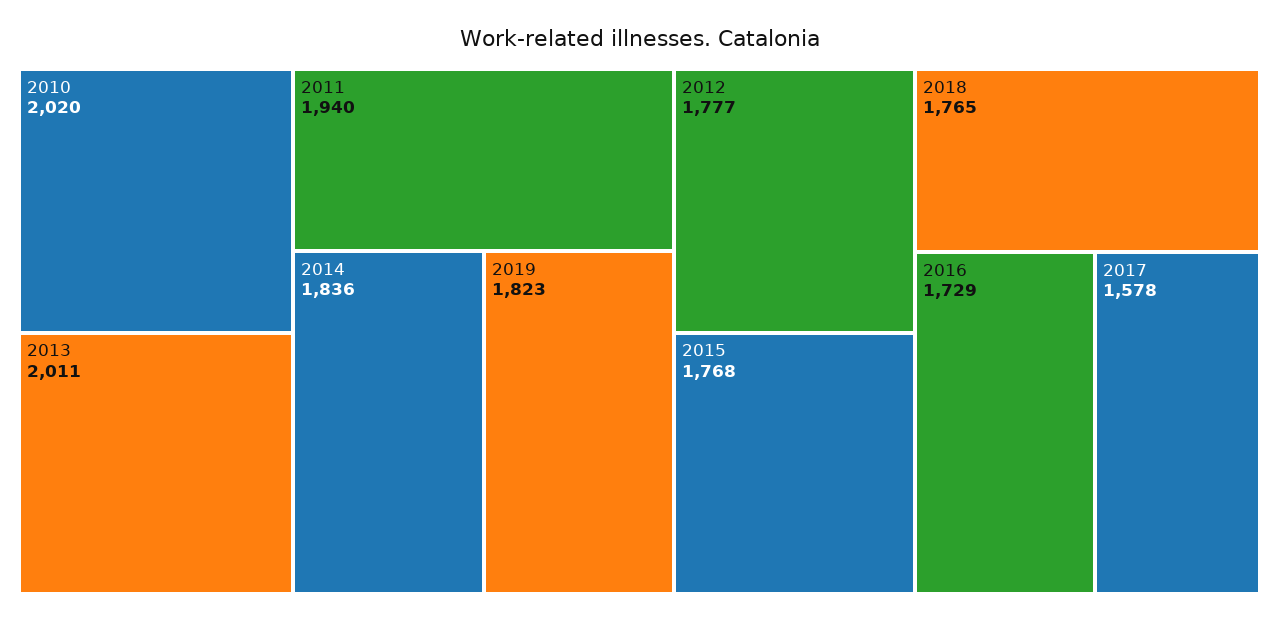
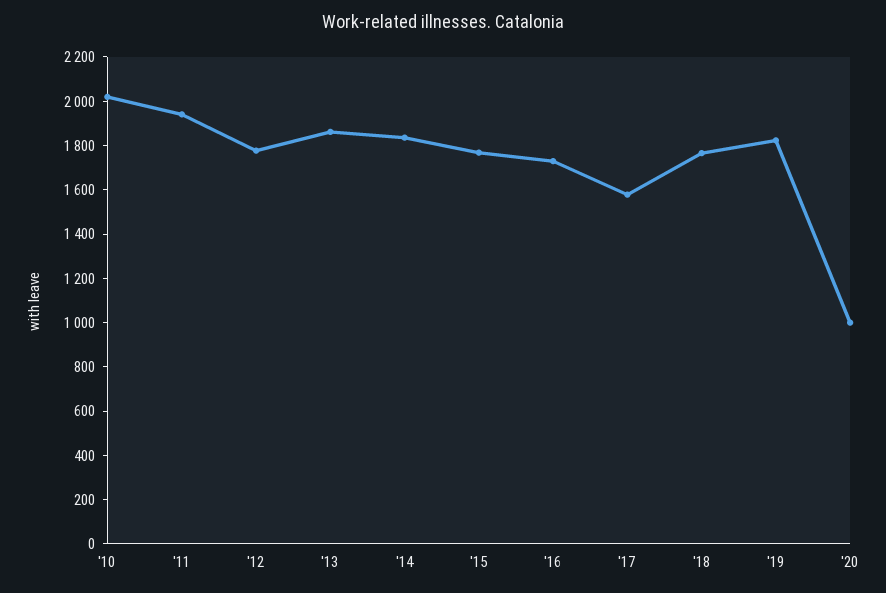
2013: 2011 -> 1850
'20: none -> 1000

